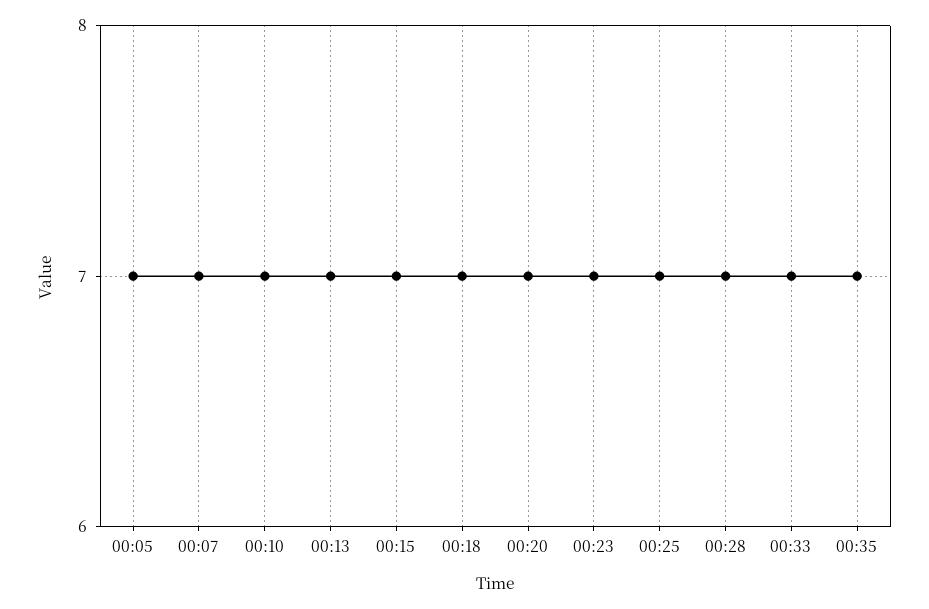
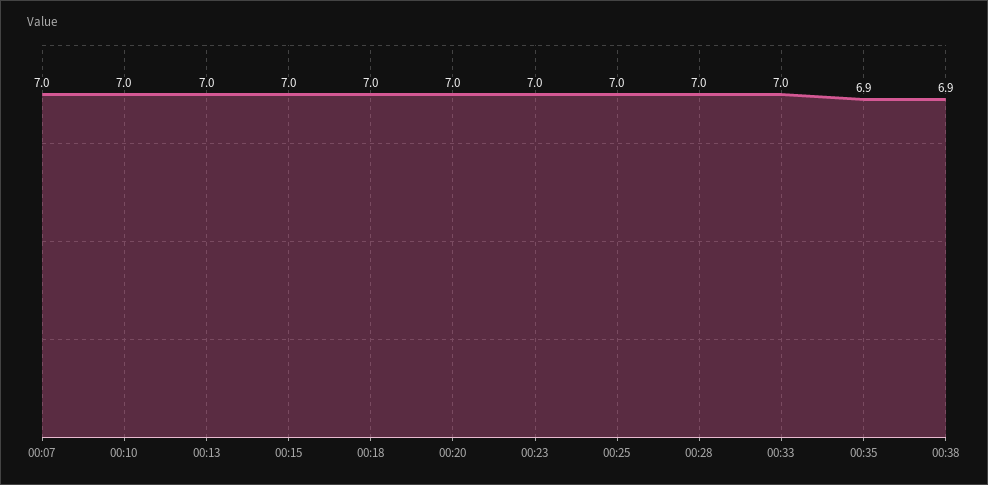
00:05: 7 -> none
00:35: 7 -> 6.9
00:38: none -> 6.9

